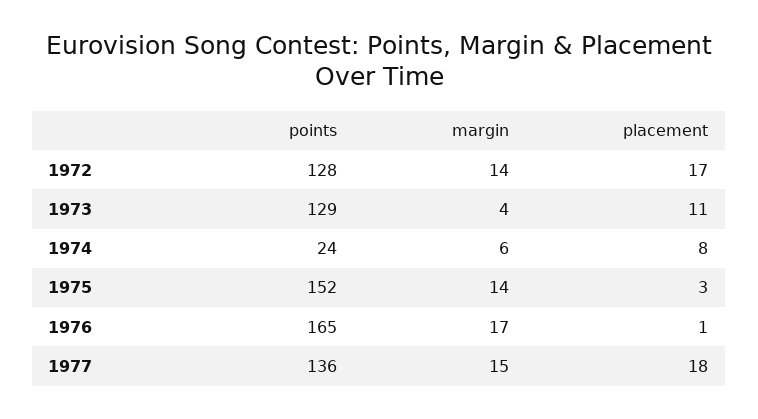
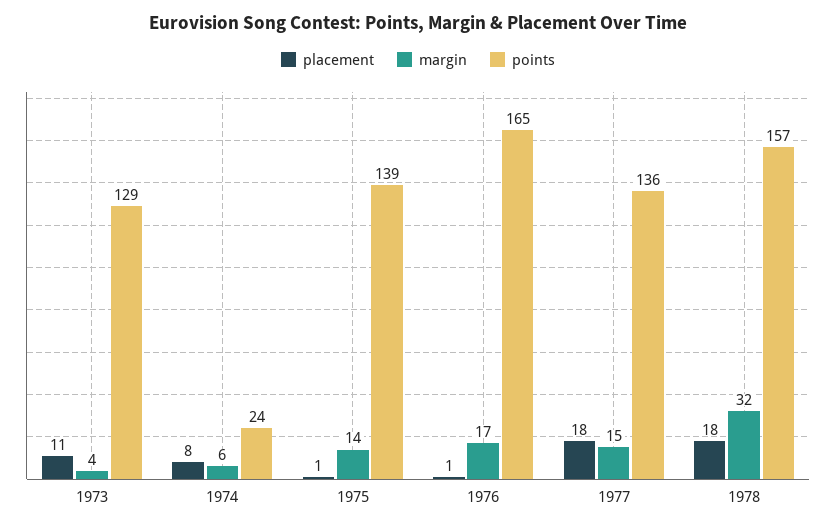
points, 1972: 128 -> none
margin, 1972: 14 -> none
placement, 1972: 17 -> none
points, 1975: 152 -> 139
placement, 1975: 3 -> 1
placement, 1978: none -> 18
margin, 1978: none -> 32
points, 1978: none -> 157

